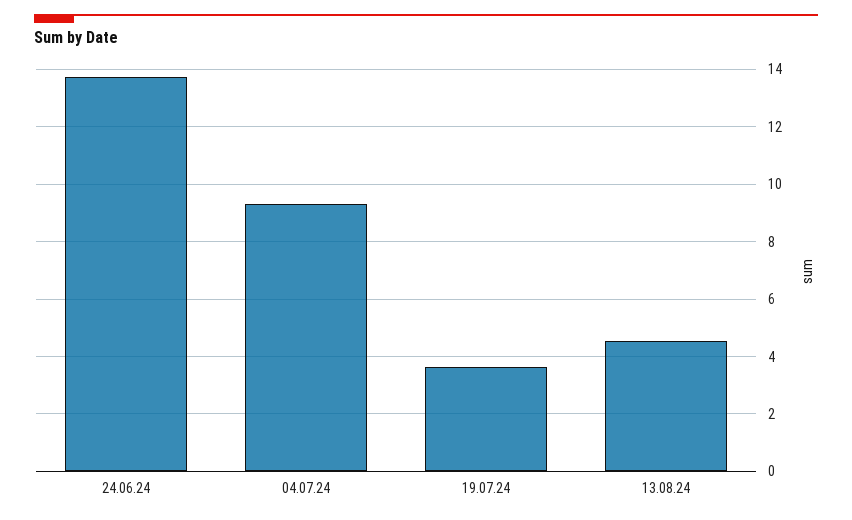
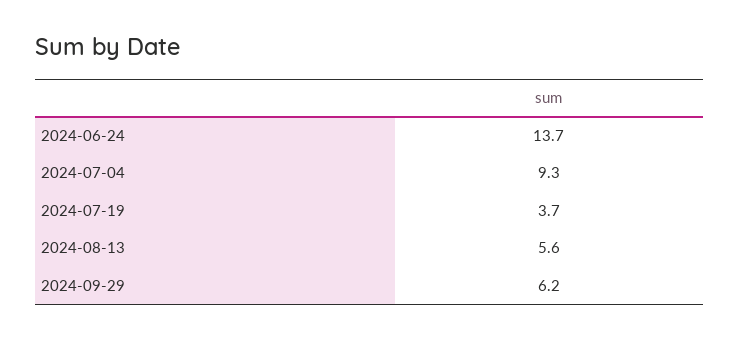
13.08.24: 4.5 -> 5.6
2024-09-29: none -> 6.2

